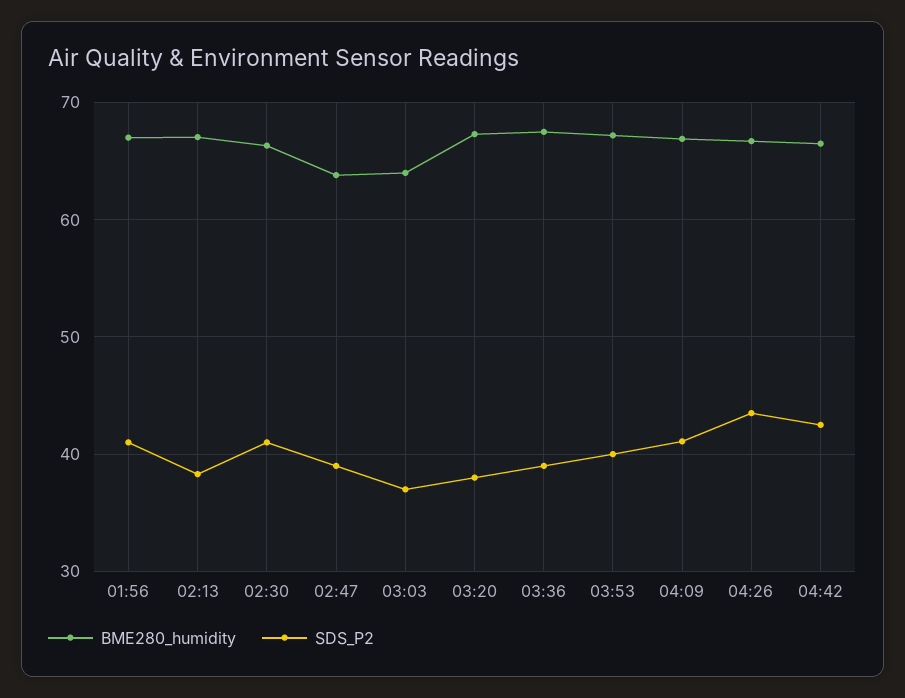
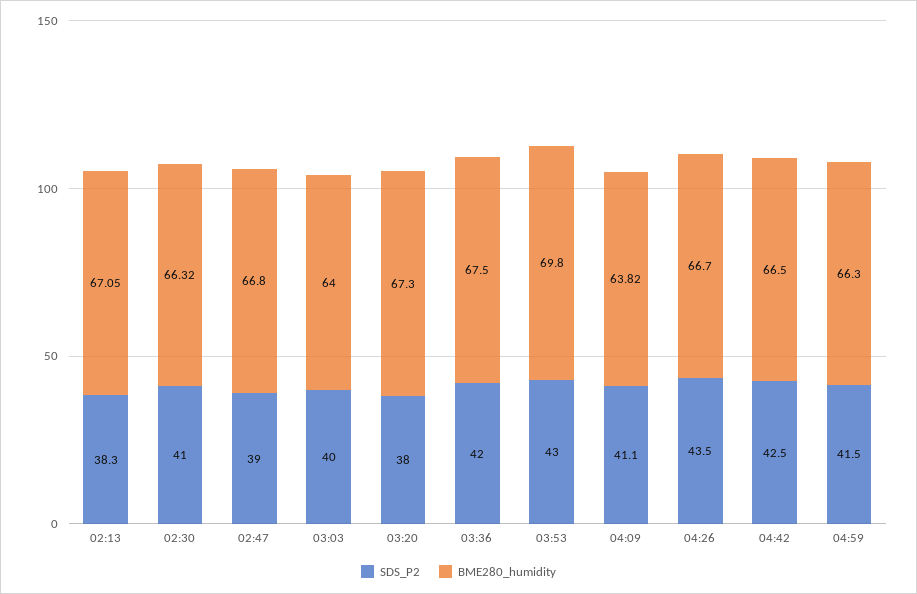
BME280_humidity, 01:56: 67 -> none
SDS_P2, 01:56: 41 -> none
BME280_humidity, 02:47: 64 -> 66.8
SDS_P2, 03:03: 37 -> 40
SDS_P2, 03:36: 39 -> 42
BME280_humidity, 03:53: 67 -> 69.8
SDS_P2, 03:53: 40 -> 43
BME280_humidity, 04:09: 67 -> 63.82
SDS_P2, 04:59: none -> 41.5
BME280_humidity, 04:59: none -> 66.3

